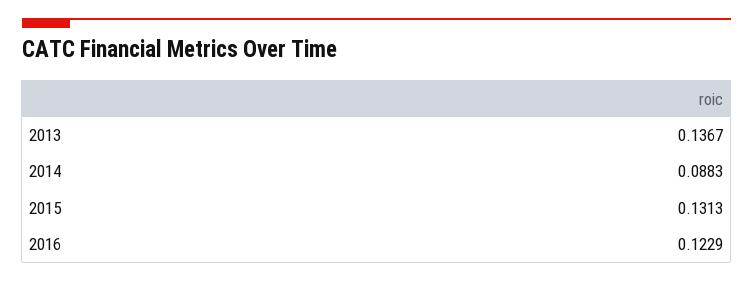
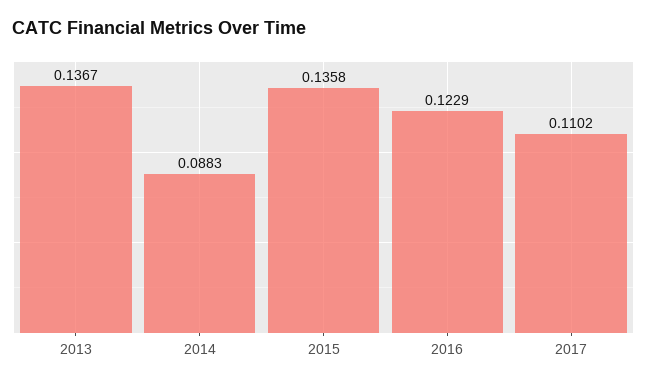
2015: 0.1313 -> 0.1358
2017: none -> 0.1102

